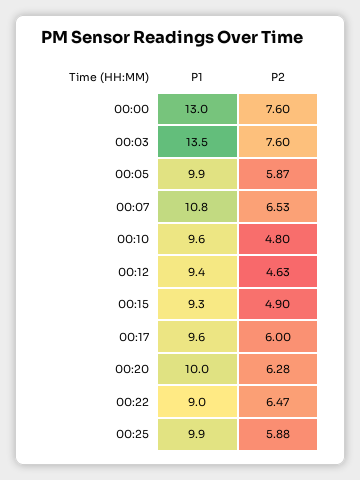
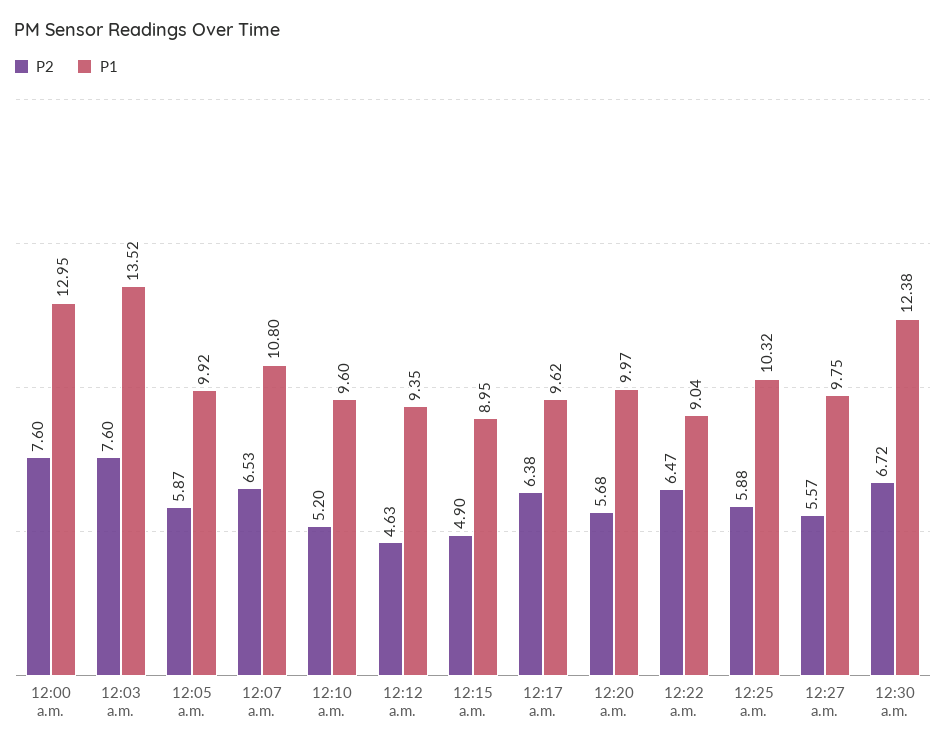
P2, 00:10: 4.8 -> 5.2
P1, 00:15: 9.3 -> 8.95
P2, 00:17: 6 -> 6.38
P2, 00:20: 6.28 -> 5.68
P1, 00:25: 9.9 -> 10.32
P2, 12:27 a.m.: none -> 5.57
P1, 12:27 a.m.: none -> 9.75
P2, 12:30 a.m.: none -> 6.72
P1, 12:30 a.m.: none -> 12.38

